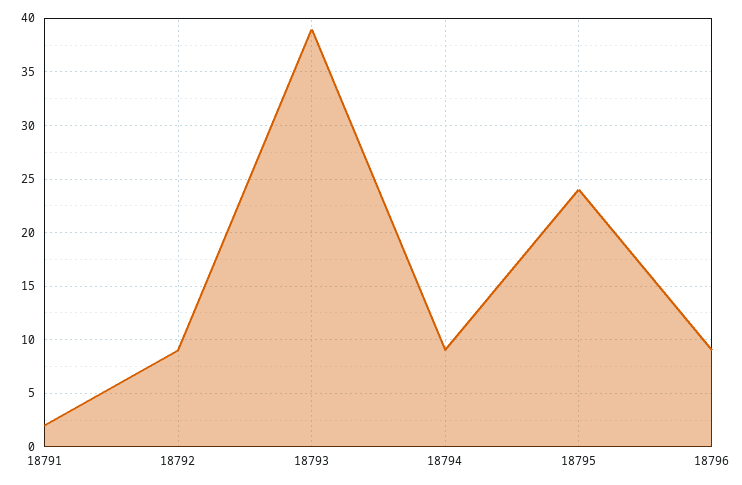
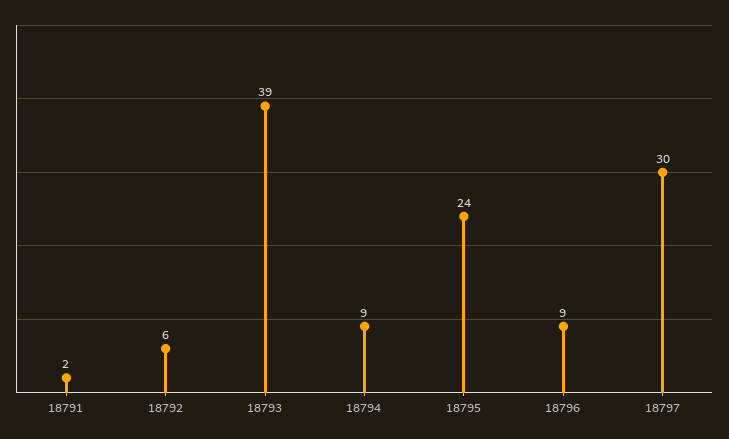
18792: 9 -> 6
18797: none -> 30

